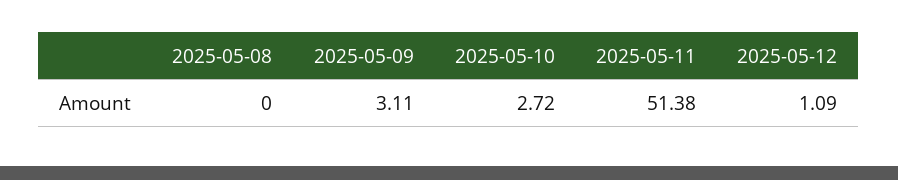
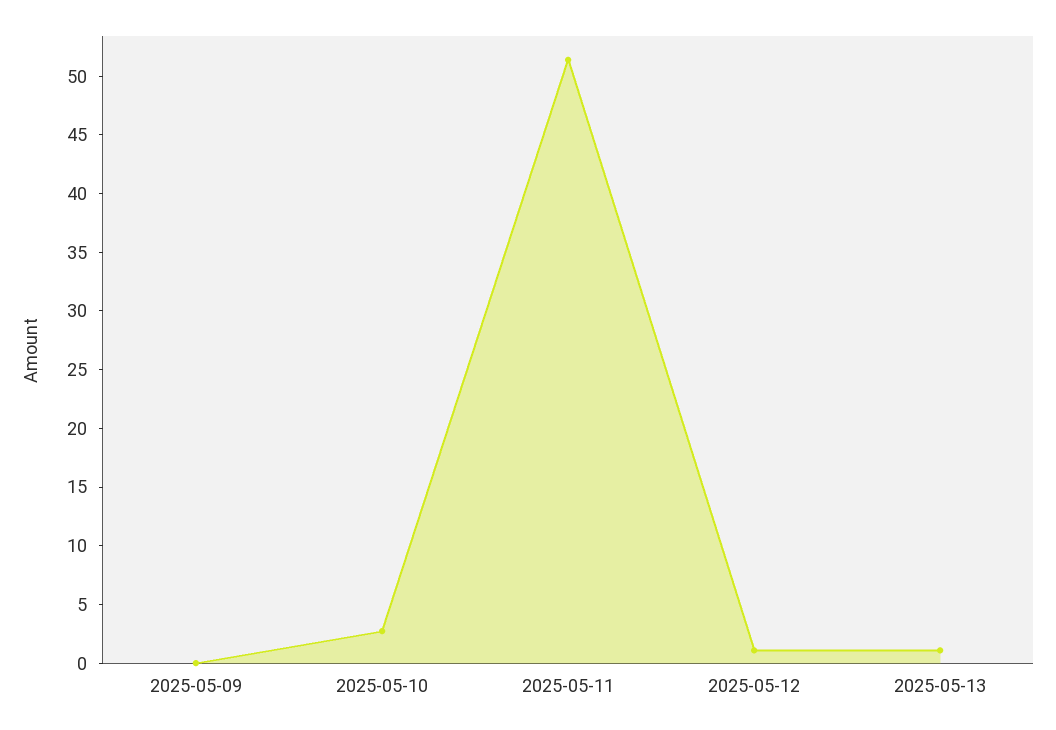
2025-05-08: 0 -> none
2025-05-09: 3.11 -> 0
2025-05-13: none -> 1

